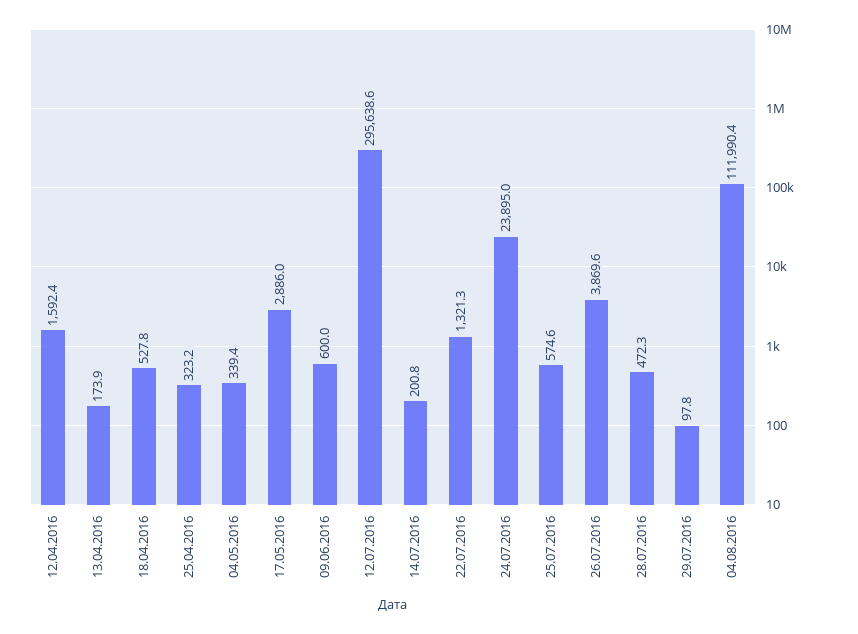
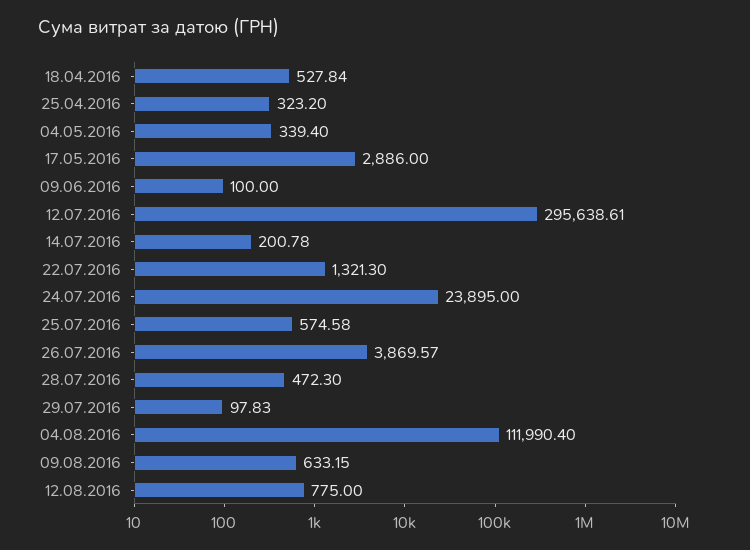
12.04.2016: 1592.4 -> none
13.04.2016: 173.9 -> none
09.06.2016: 600 -> 100
09.08.2016: none -> 633.15
12.08.2016: none -> 775

